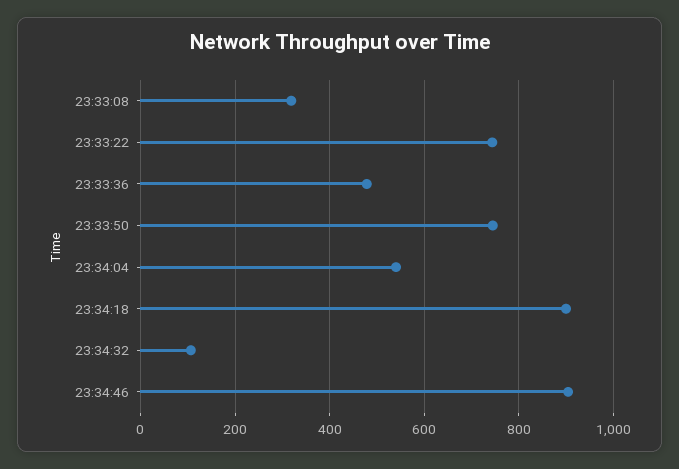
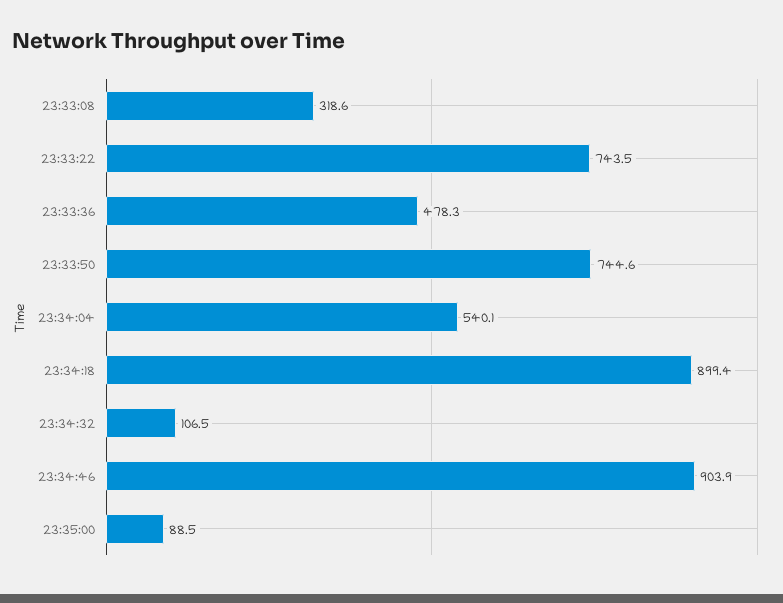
23:35:00: none -> 88.5

